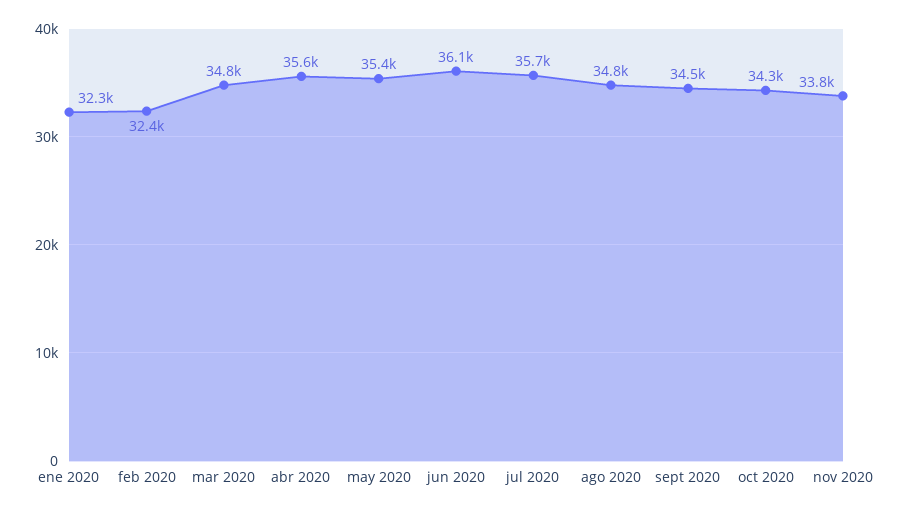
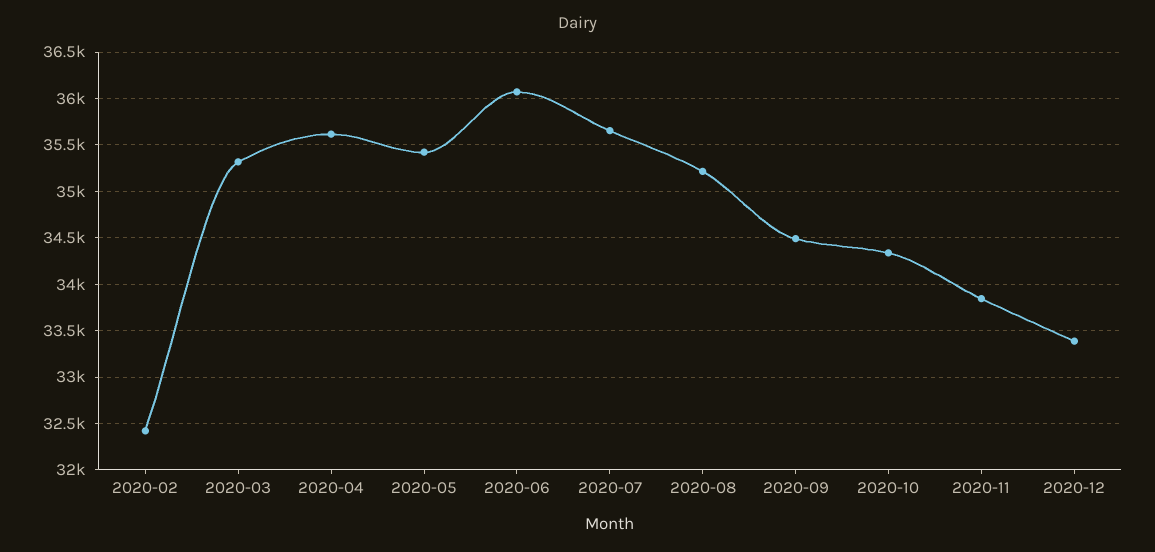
ene 2020: 32300 -> none
mar 2020: 34800 -> 35300
ago 2020: 34800 -> 35200
2020-12: none -> 33400

